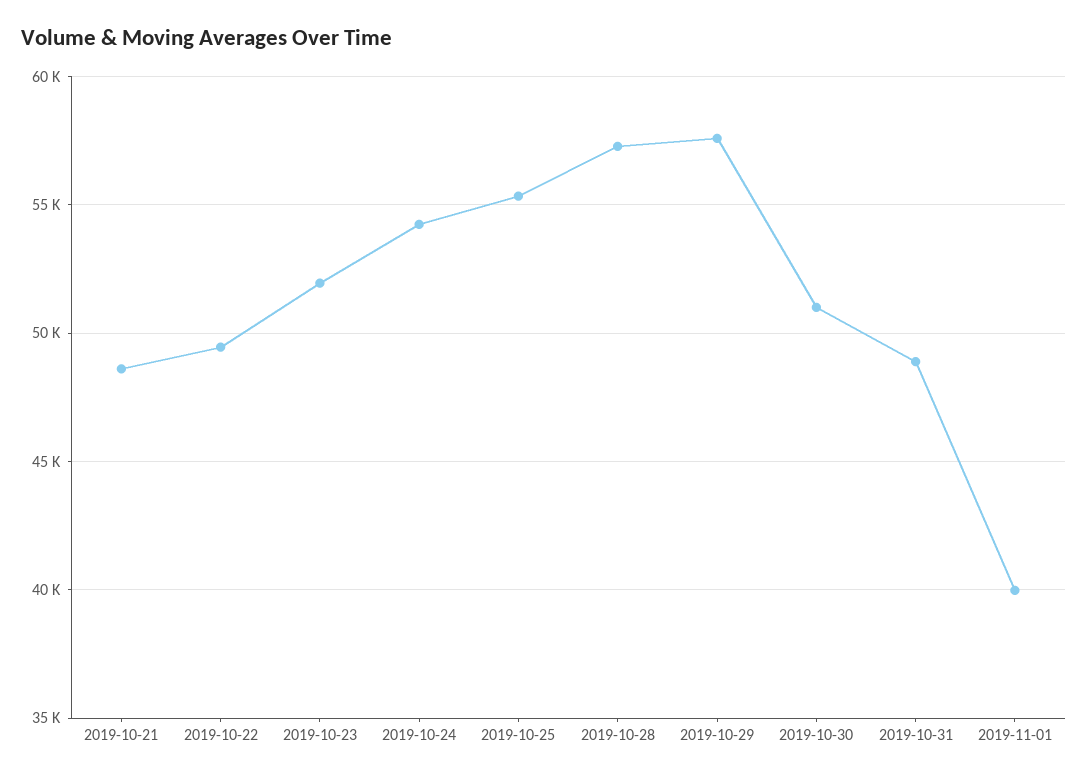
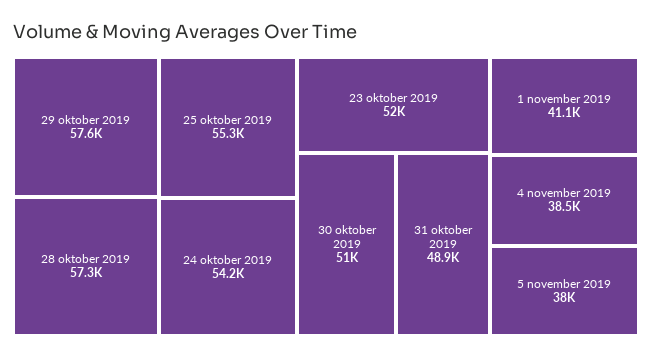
2019-10-21: 48500 -> none
2019-10-22: 49500 -> none
2019-11-01: 40000 -> 41100
4 november 2019: none -> 38500
5 november 2019: none -> 38000

